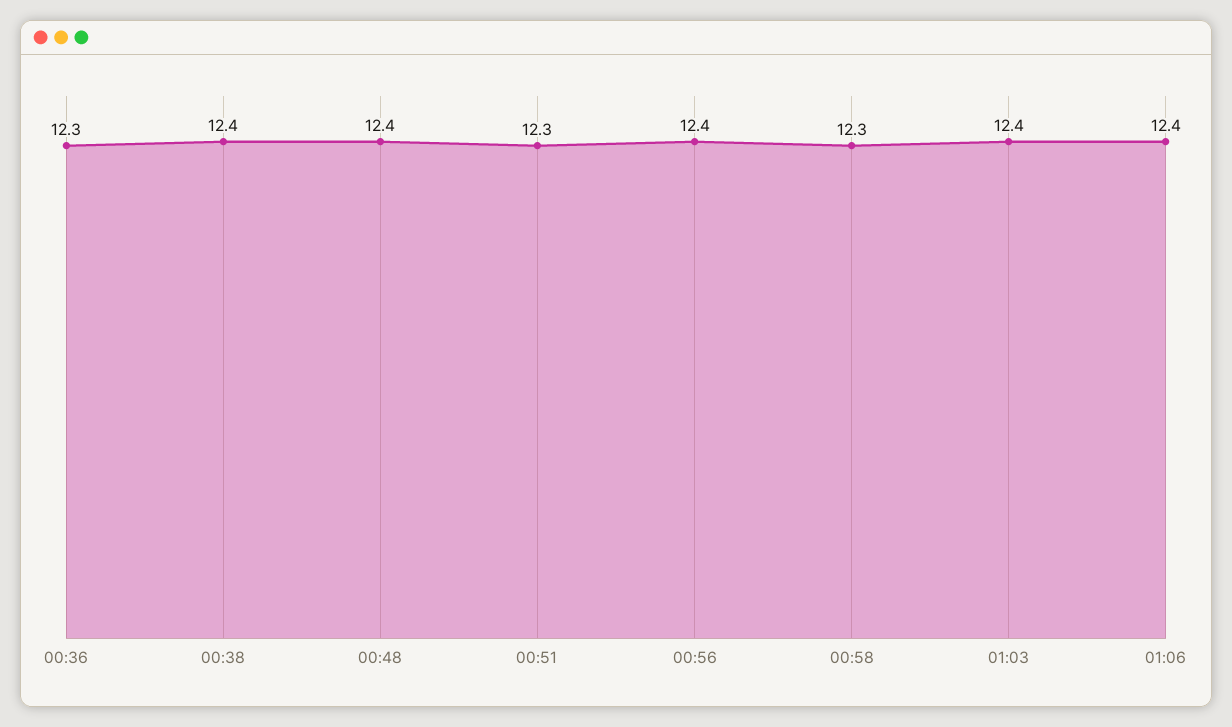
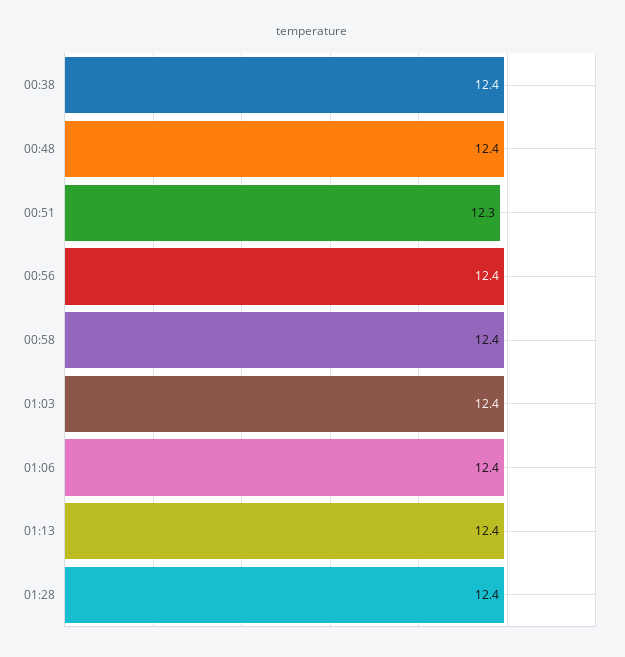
00:36: 12.3 -> none
00:58: 12.3 -> 12.4
01:13: none -> 12.4
01:28: none -> 12.4

